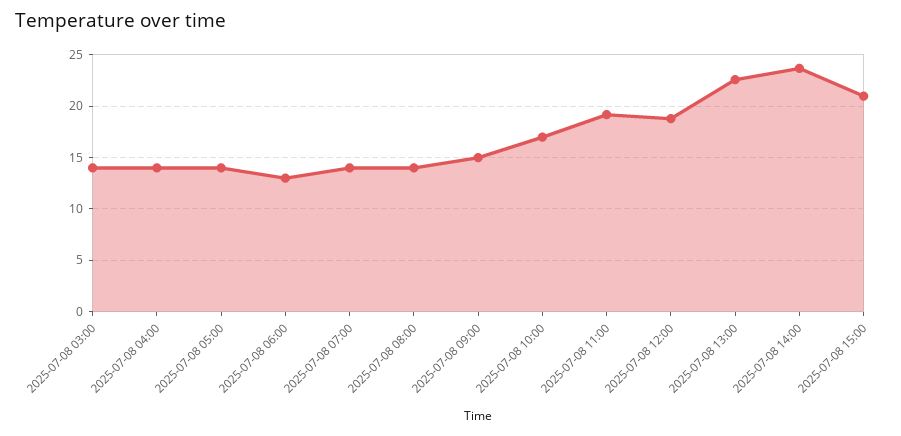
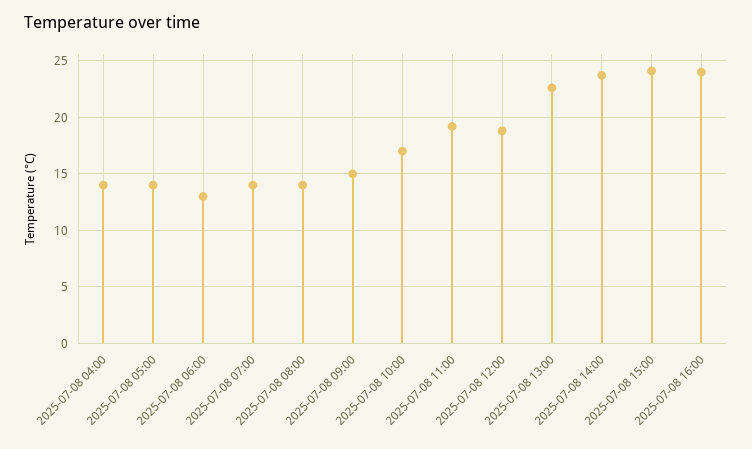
2025-07-08 03:00: 14 -> none
2025-07-08 15:00: 21 -> 24
2025-07-08 16:00: none -> 24

